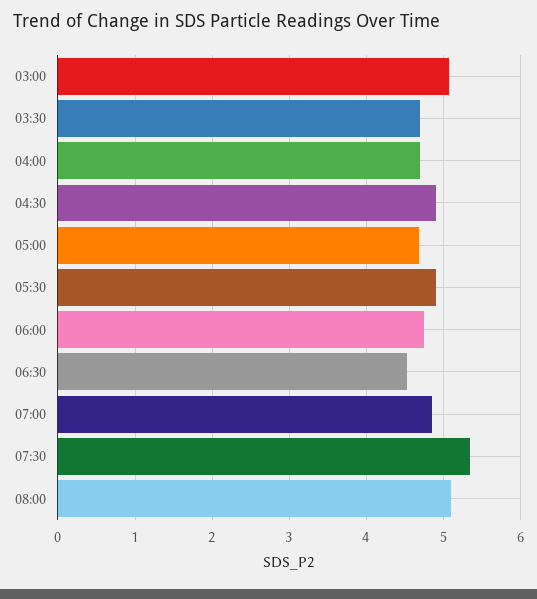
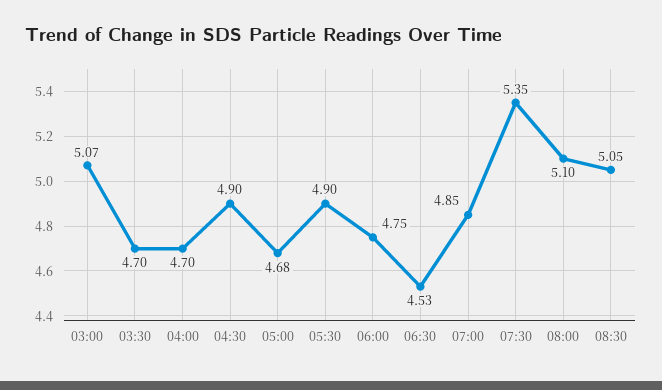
08:30: none -> 5.05

